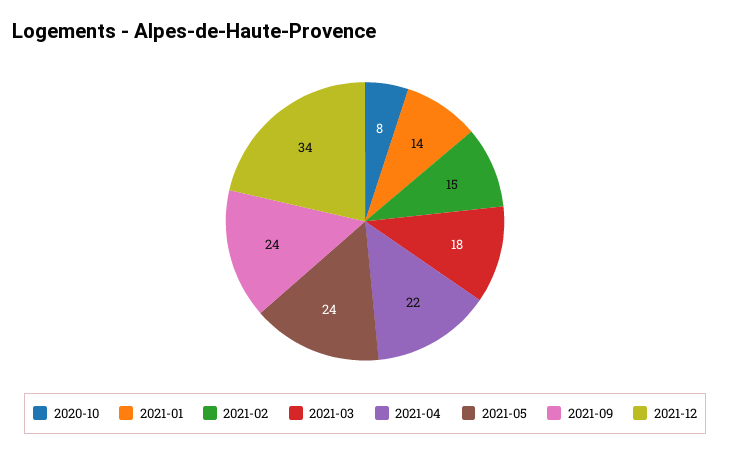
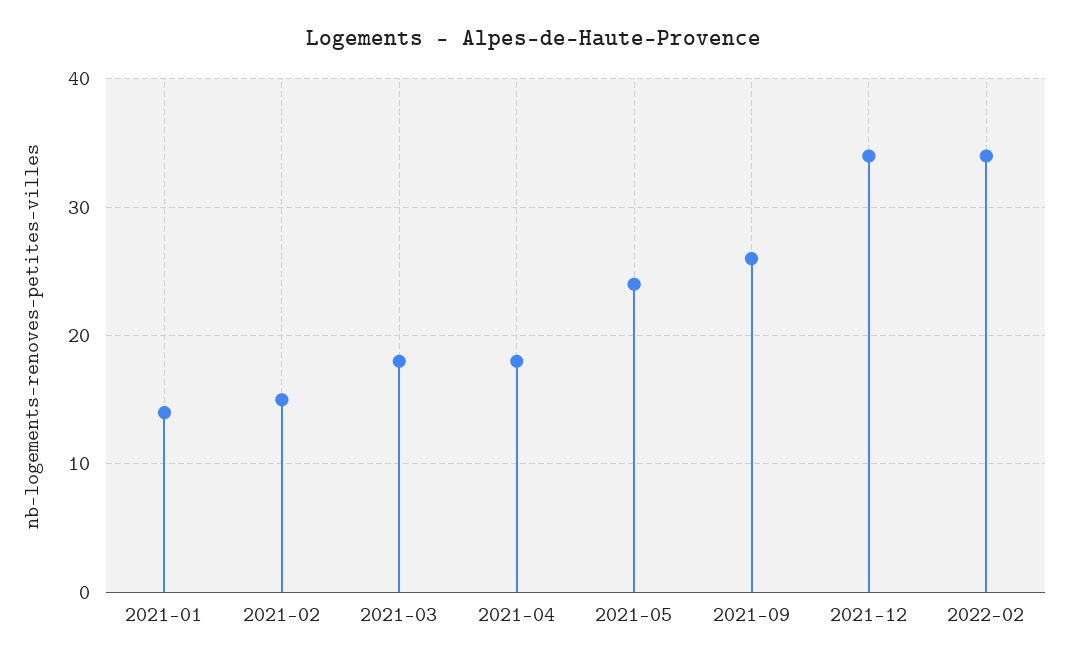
2020-10: 8 -> none
2021-04: 22 -> 18
2021-09: 24 -> 26
2022-02: none -> 34

